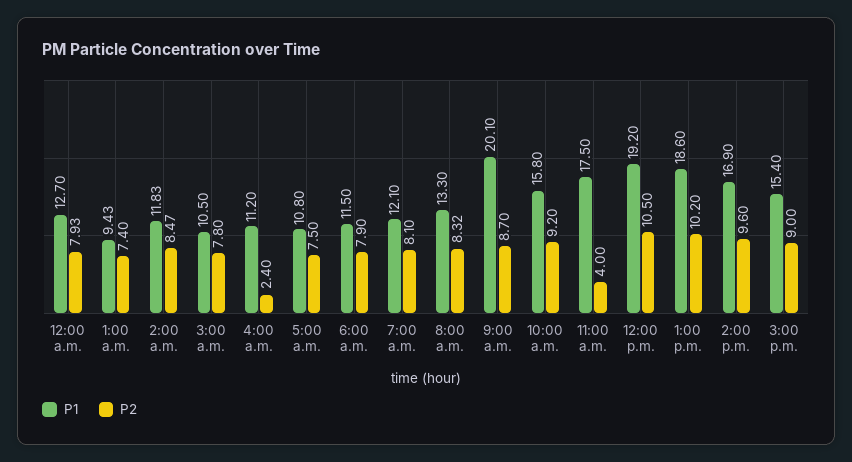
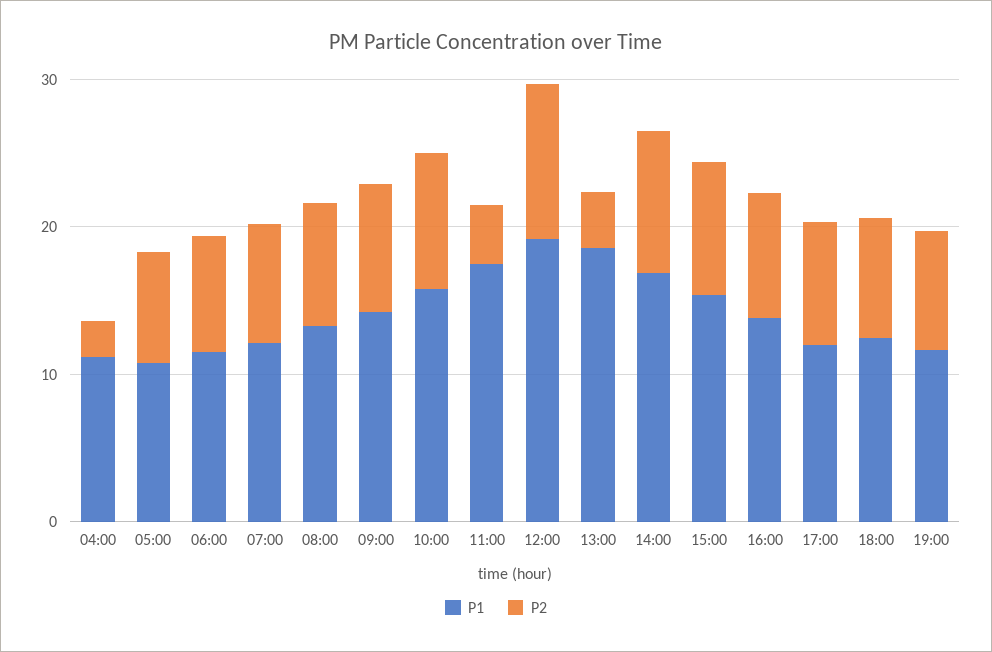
P1, 12:00 a.m.: 12.7 -> none
P2, 12:00 a.m.: 7.93 -> none
P1, 1:00 a.m.: 9.43 -> none
P2, 1:00 a.m.: 7.4 -> none
P1, 2:00 a.m.: 11.83 -> none
P2, 2:00 a.m.: 8.47 -> none
P1, 3:00 a.m.: 10.5 -> none
P2, 3:00 a.m.: 7.8 -> none
P1, 9:00 a.m.: 20.1 -> 14
P2, 1:00 p.m.: 10.2 -> 4
P1, 16:00: none -> 14
P2, 16:00: none -> 8
P1, 17:00: none -> 12
P2, 17:00: none -> 8
P1, 18:00: none -> 12
P2, 18:00: none -> 8
P1, 19:00: none -> 12
P2, 19:00: none -> 8

